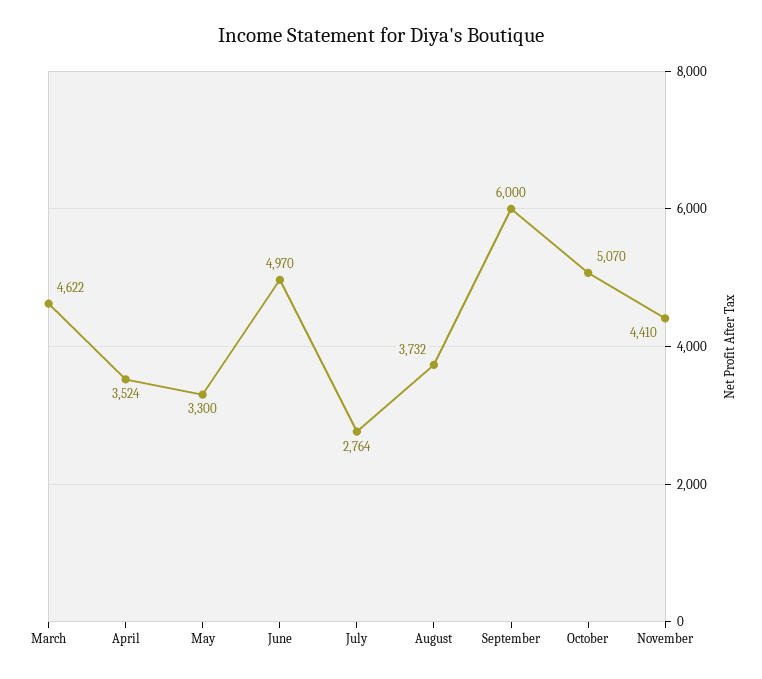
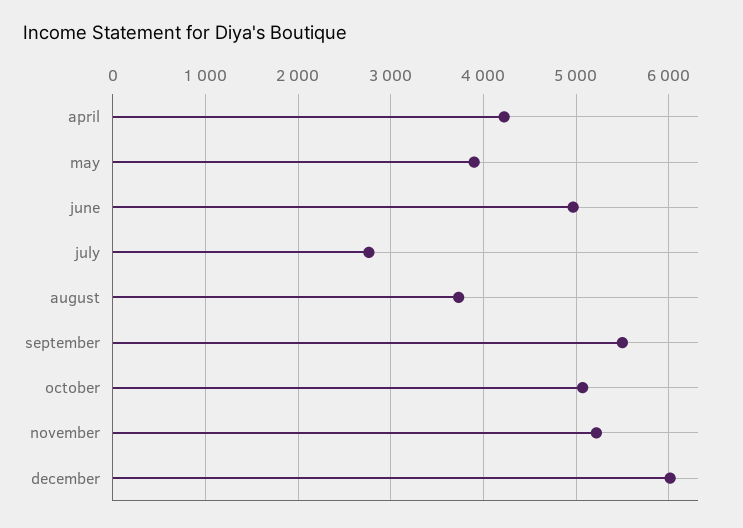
March: 4622 -> none
April: 3524 -> 4200
May: 3300 -> 3900
September: 6000 -> 5500
November: 4410 -> 5200
december: none -> 6000

